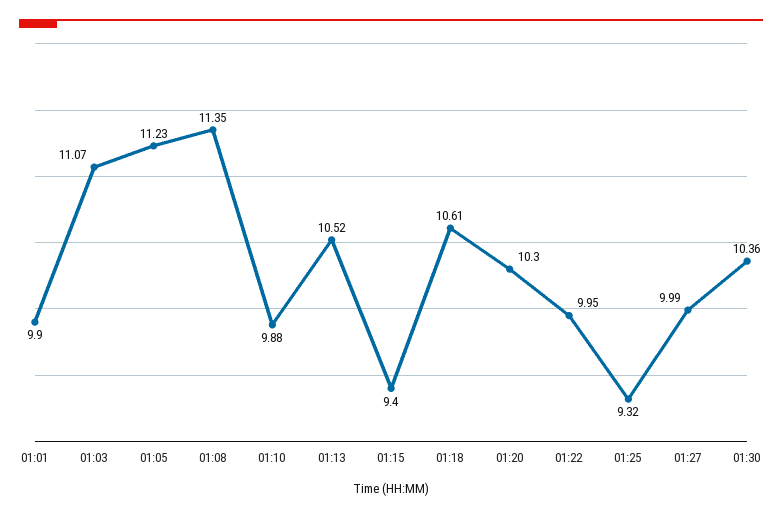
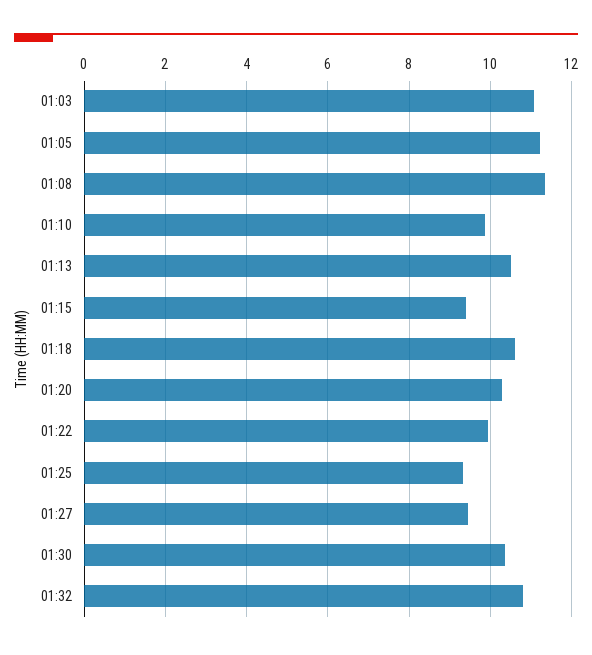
01:01: 9.9 -> none
01:27: 9.99 -> 9.4
01:32: none -> 10.8

